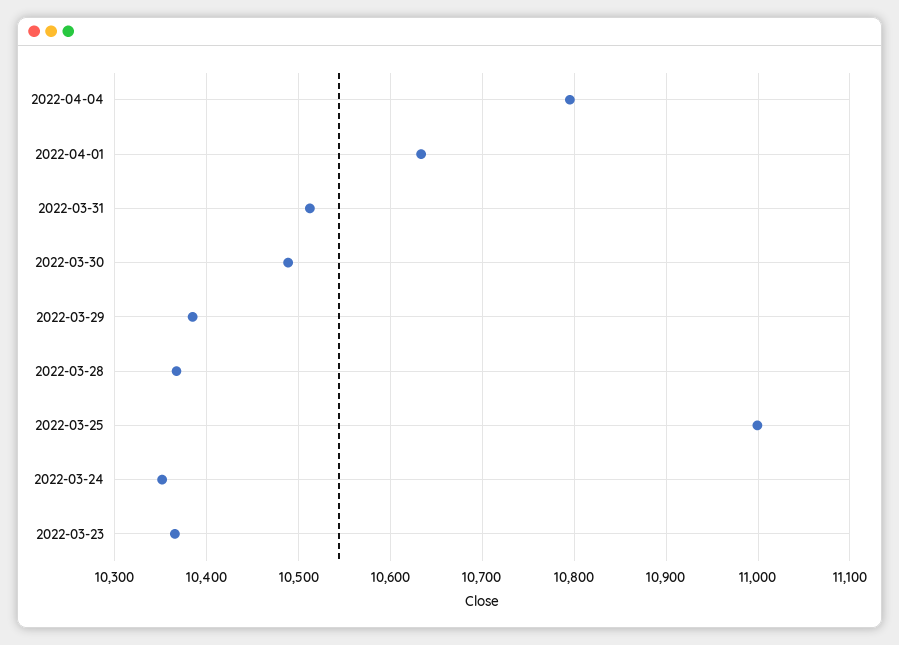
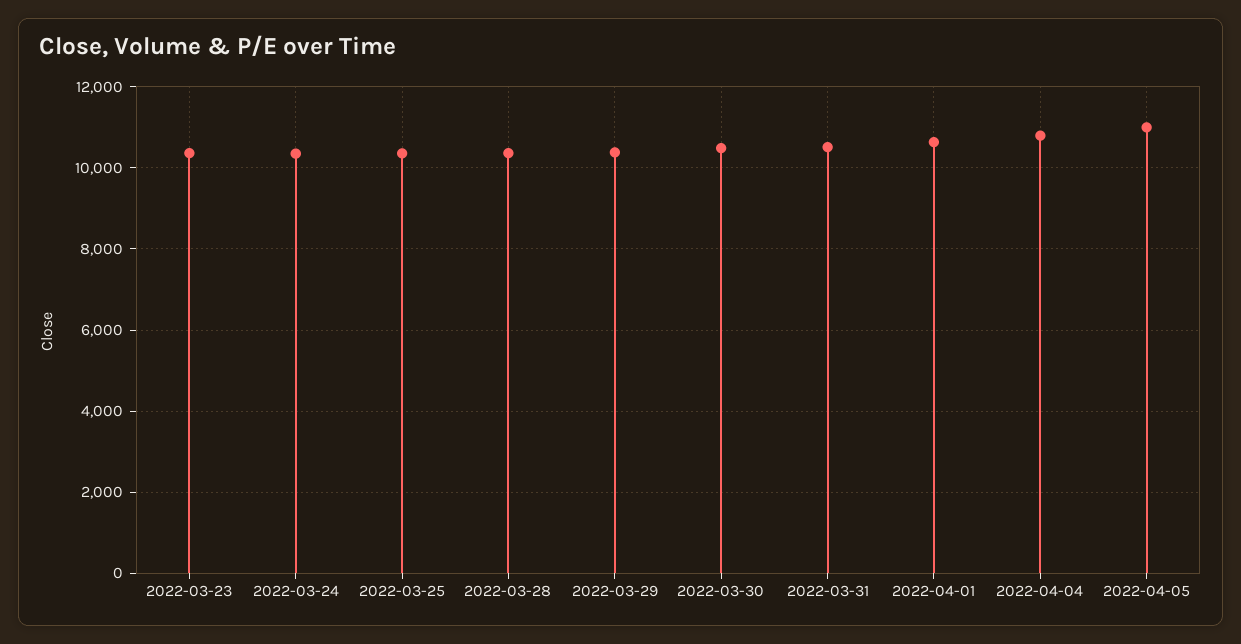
2022-03-25: 11000 -> 10400
2022-04-05: none -> 11000

